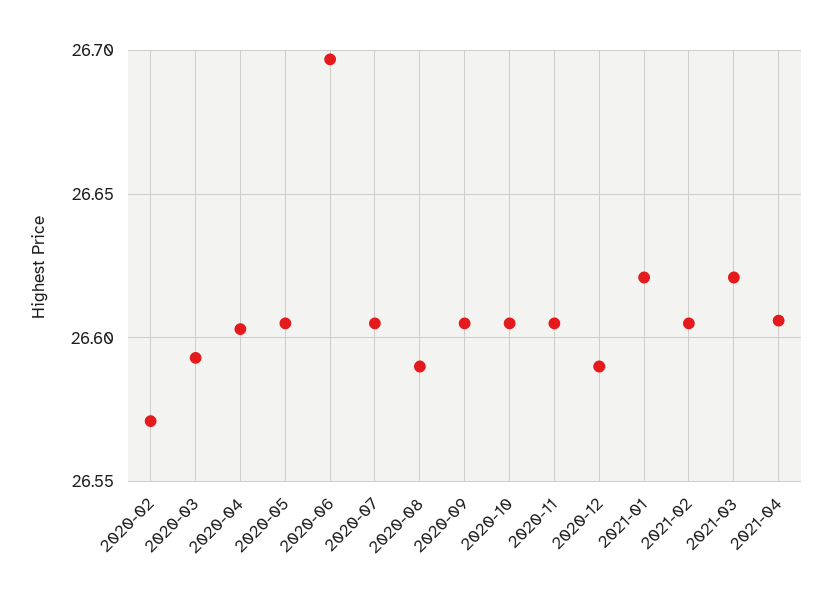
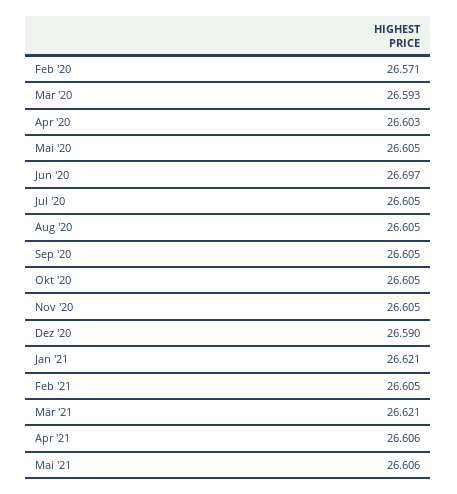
2020-08: 26.59 -> 26.605
Mai '21: none -> 26.606

